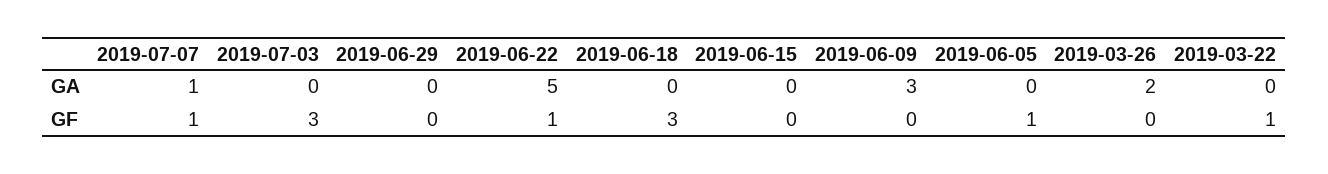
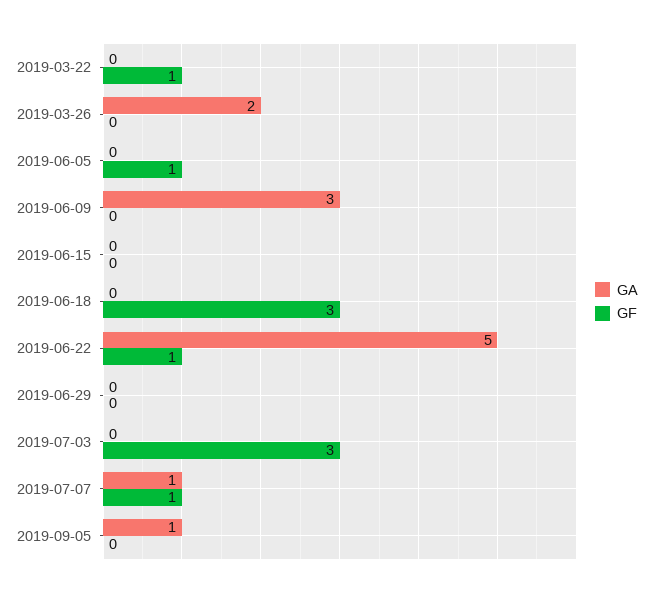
GA, 2019-09-05: none -> 1
GF, 2019-09-05: none -> 0

